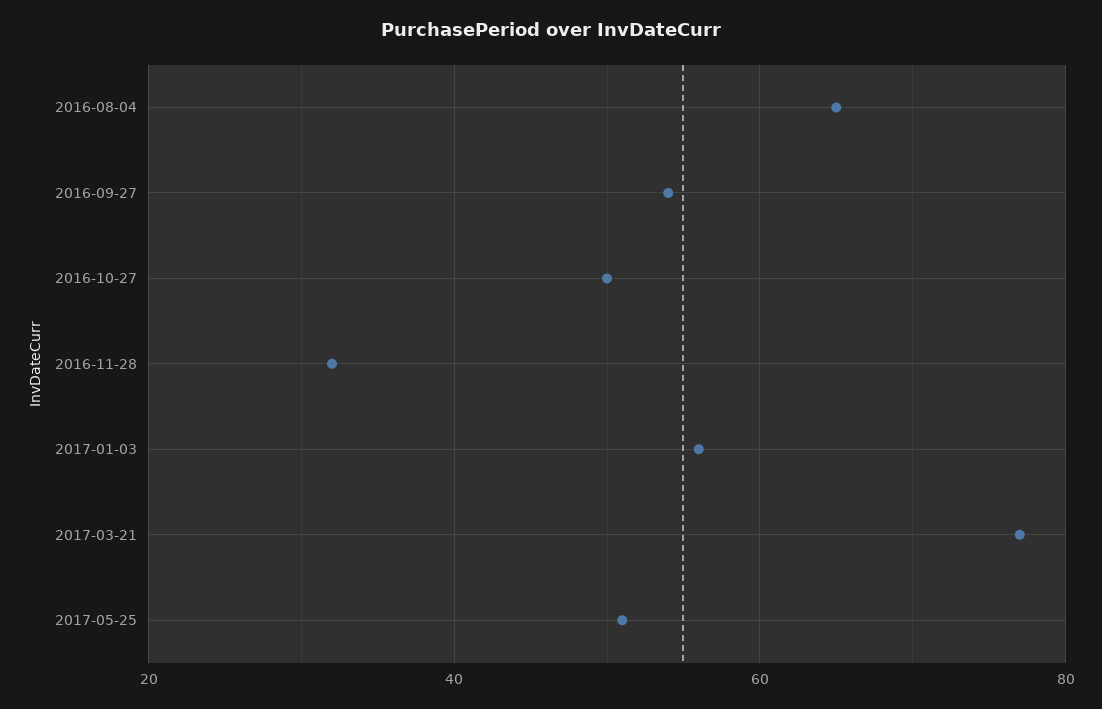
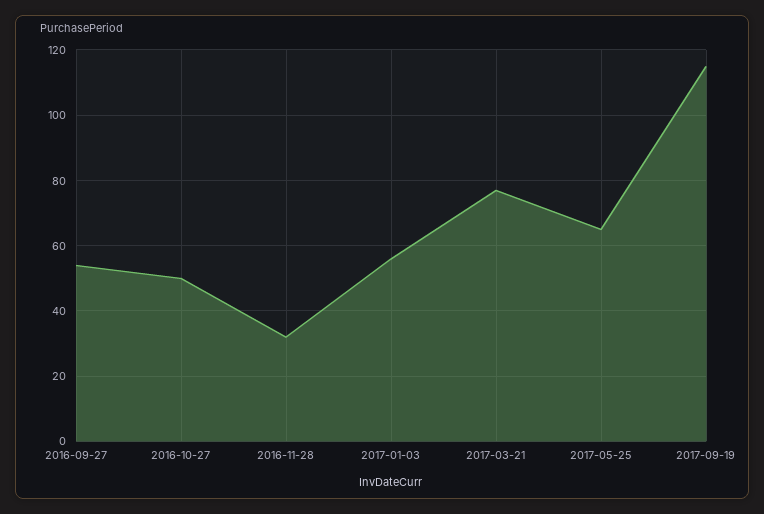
2016-08-04: 65 -> none
2017-05-25: 50 -> 65
2017-09-19: none -> 115

